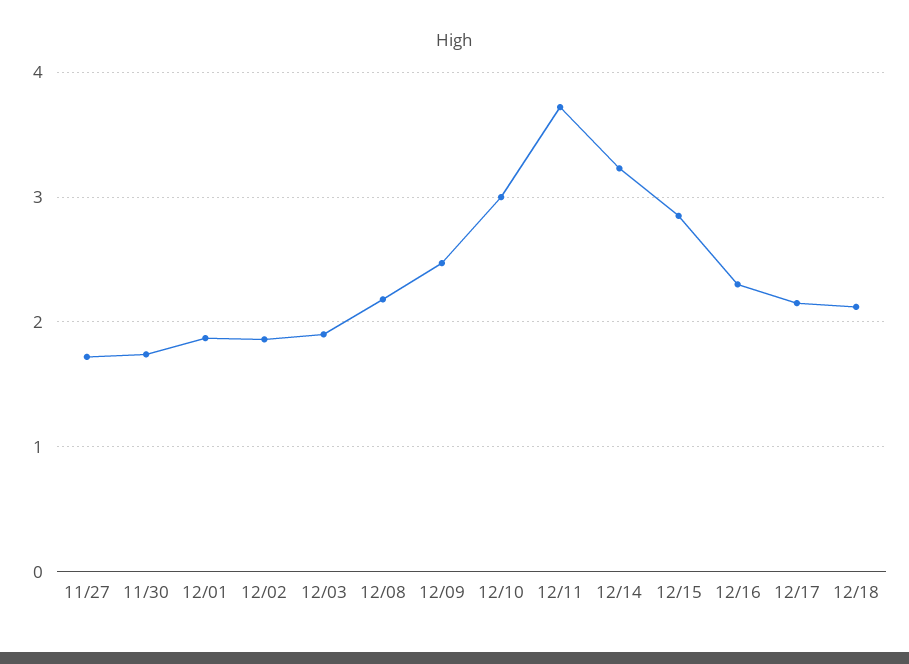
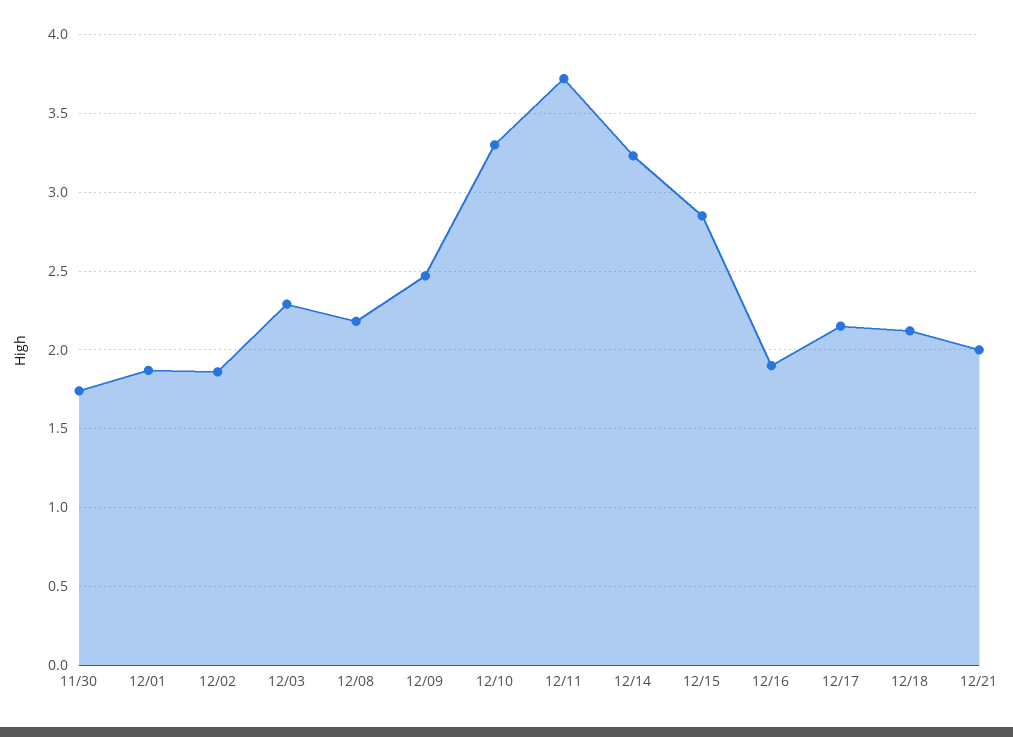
11/27: 1.7 -> none
12/03: 1.9 -> 2.3
12/10: 3 -> 3.3
12/16: 2.3 -> 1.9
12/21: none -> 2

